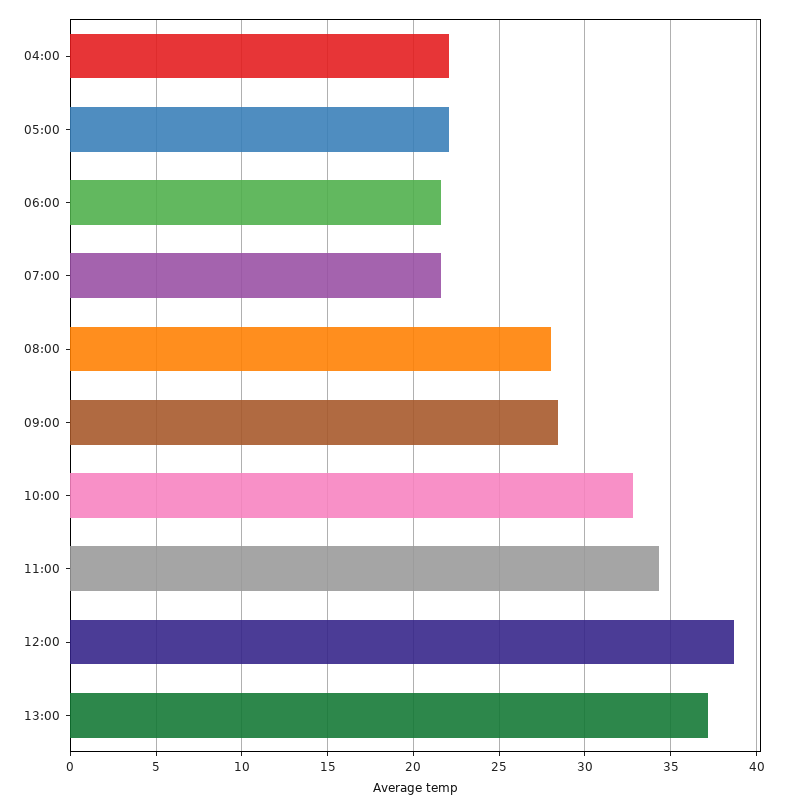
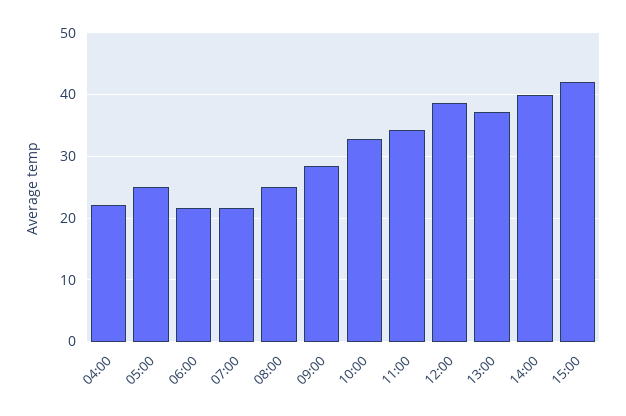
05:00: 22 -> 25
08:00: 28 -> 25
14:00: none -> 40
15:00: none -> 42

